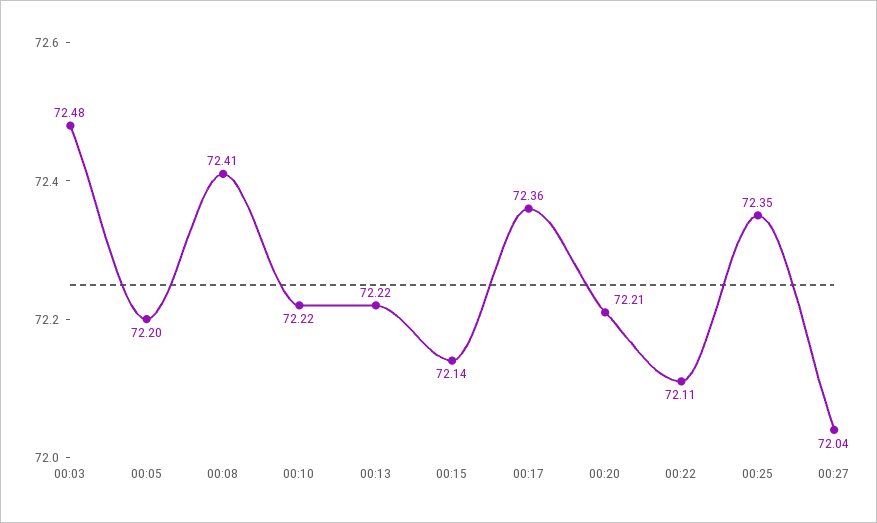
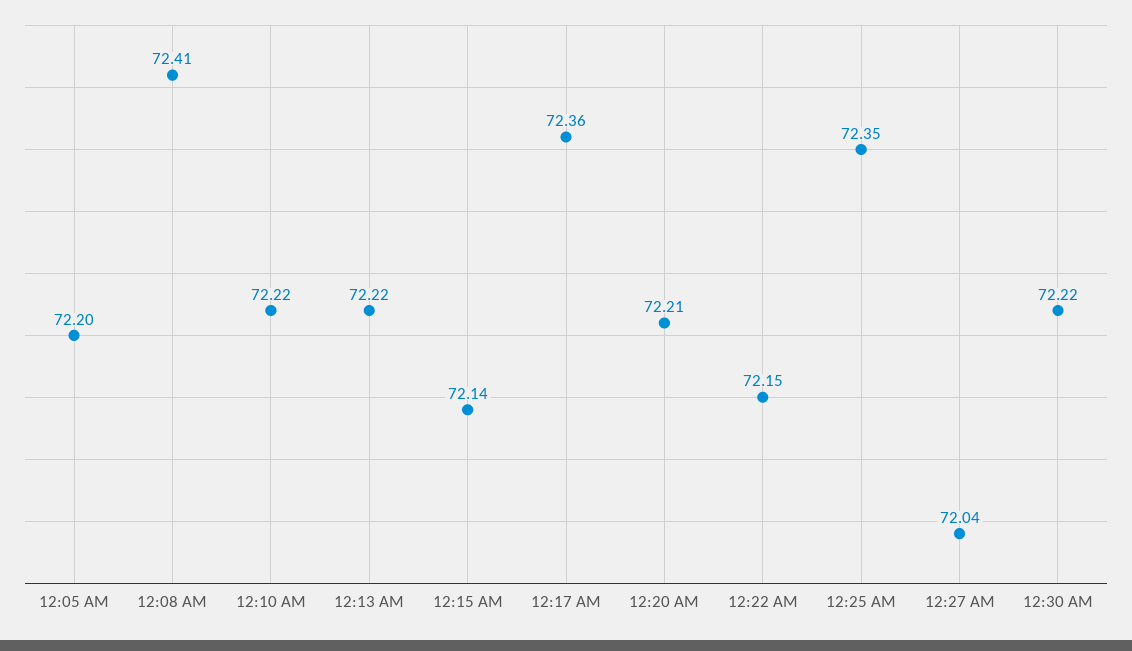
00:03: 72.48 -> none
00:22: 72.11 -> 72.15
12:30 AM: none -> 72.22

